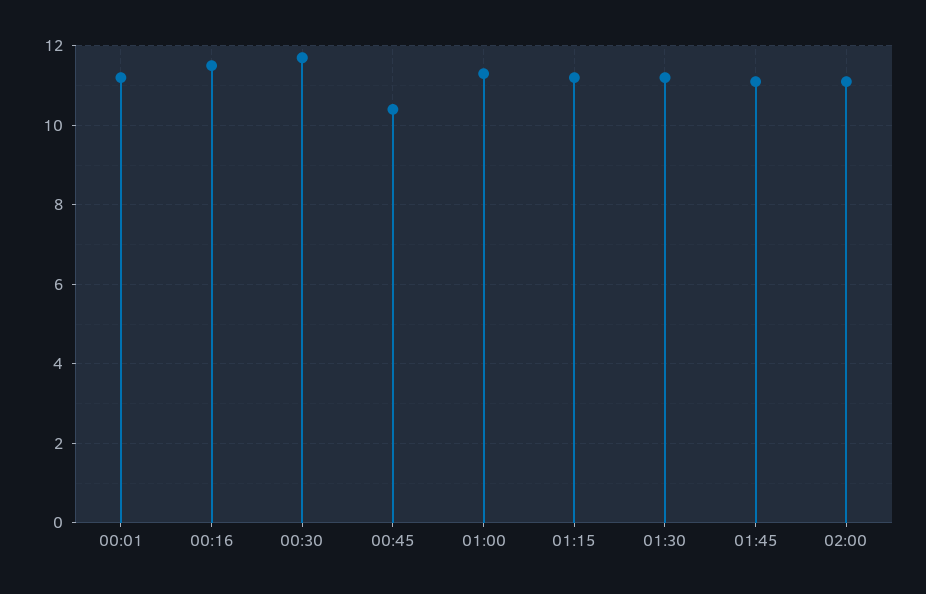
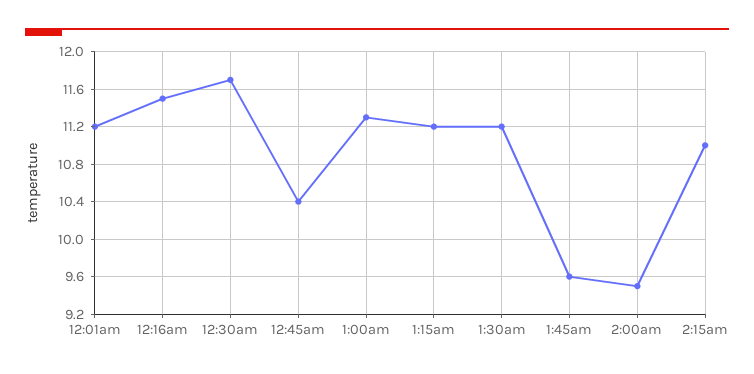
01:45: 11 -> 9.6
02:00: 11 -> 9.5
2:15am: none -> 11

